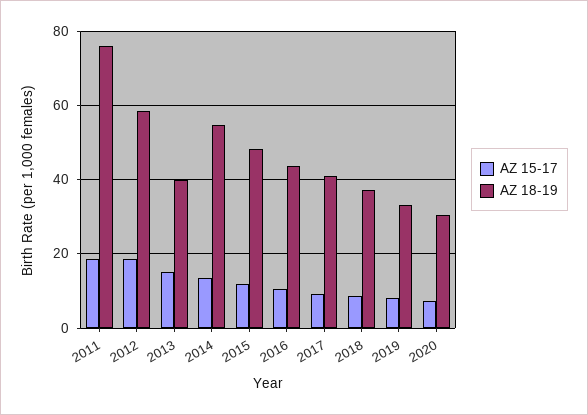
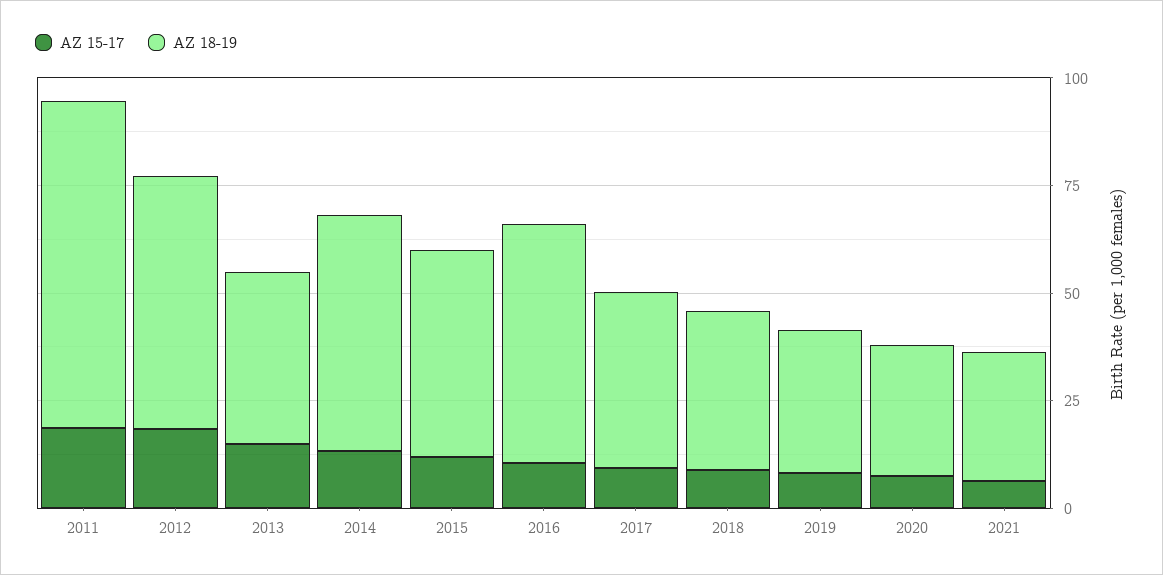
AZ 18-19, 2016: 44 -> 55
AZ 15-17, 2021: none -> 5
AZ 18-19, 2021: none -> 30

